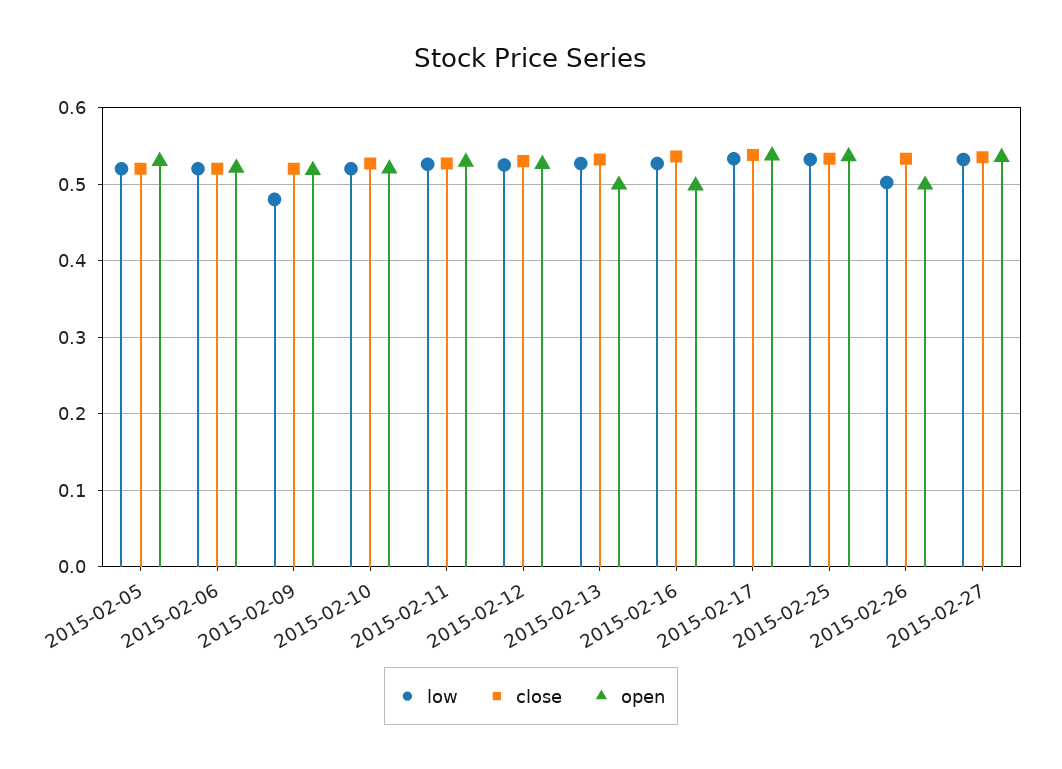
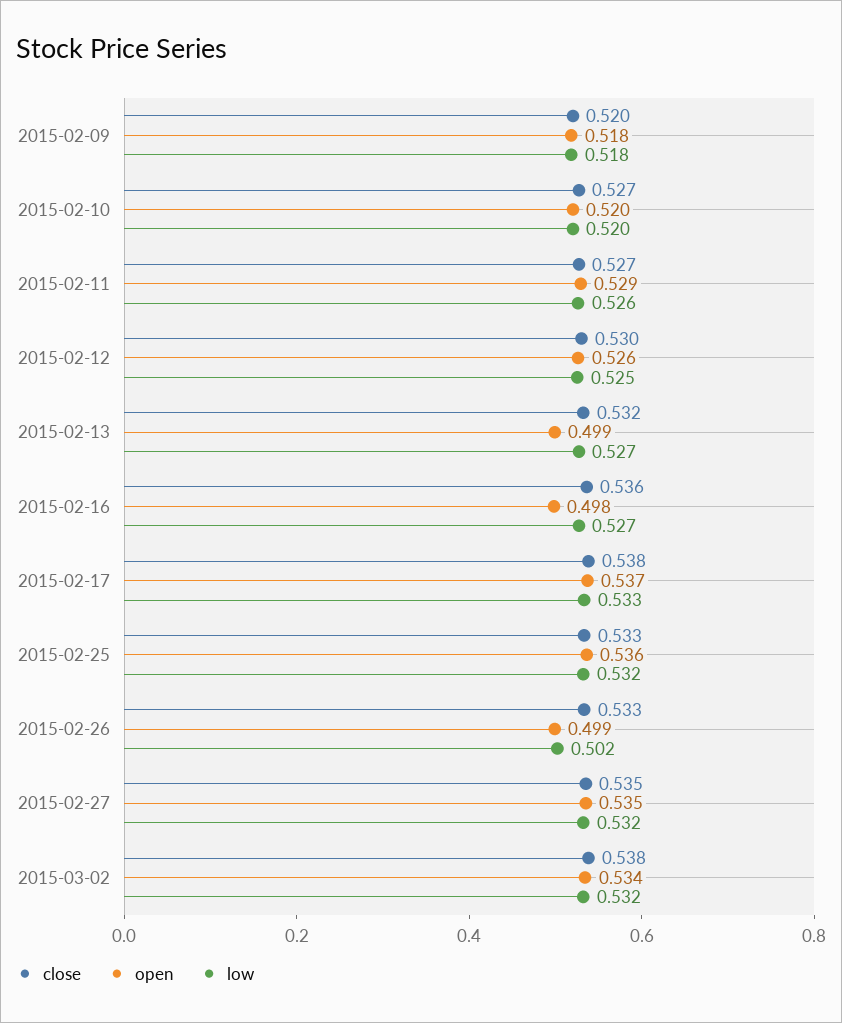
low, 2015-02-05: 0.52 -> none
close, 2015-02-05: 0.52 -> none
open, 2015-02-05: 0.53 -> none
low, 2015-02-06: 0.52 -> none
close, 2015-02-06: 0.52 -> none
open, 2015-02-06: 0.52 -> none
low, 2015-02-09: 0.48 -> 0.518
close, 2015-03-02: none -> 0.538
open, 2015-03-02: none -> 0.534
low, 2015-03-02: none -> 0.532

